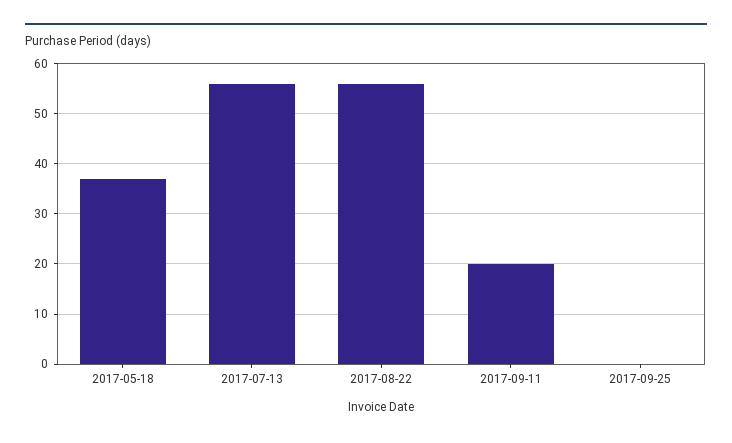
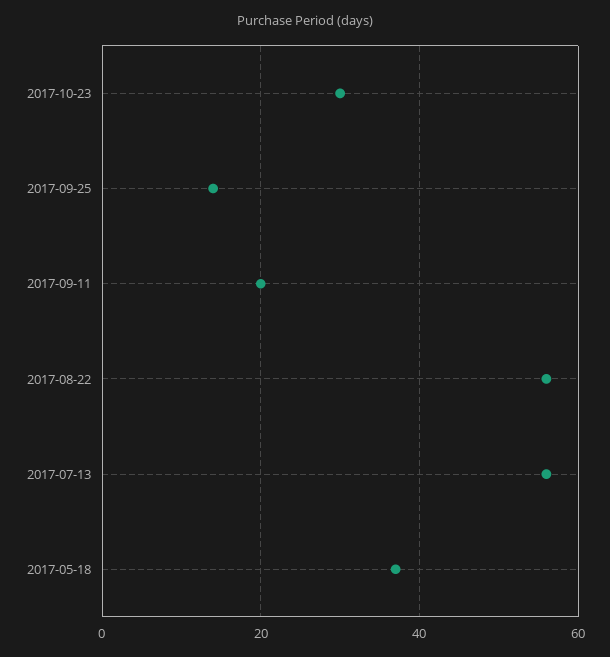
2017-09-25: 0 -> 15
2017-10-23: none -> 30

